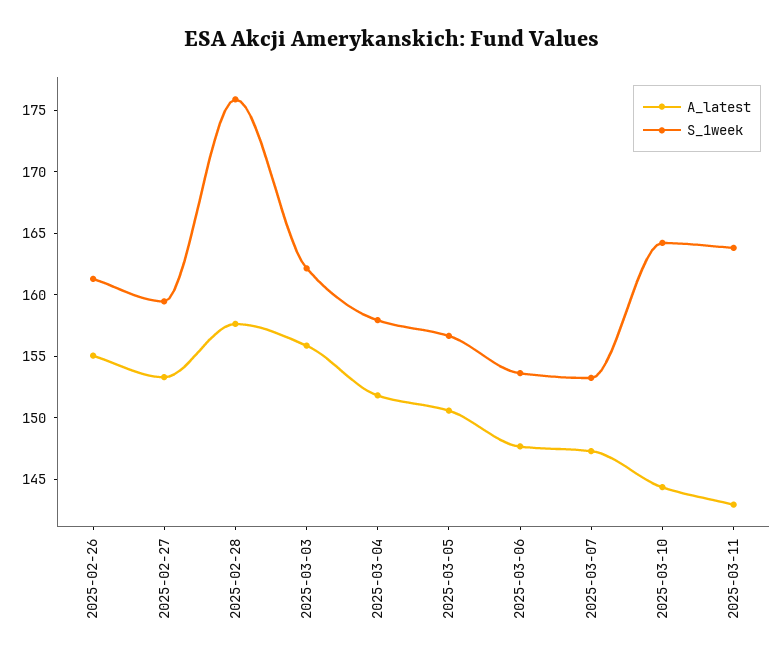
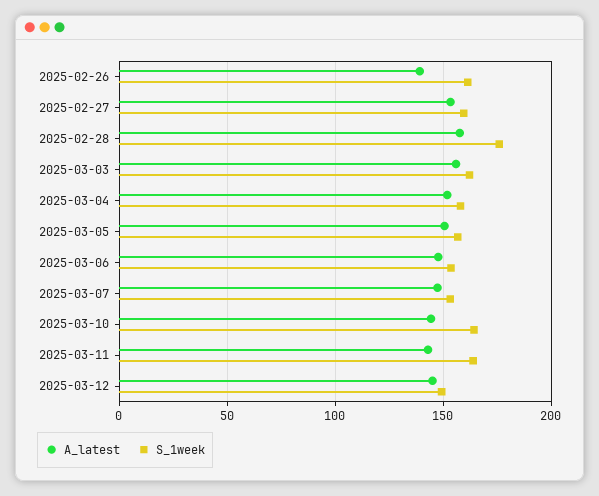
A_latest, 2025-02-26: 155 -> 140
A_latest, 2025-03-12: none -> 145
S_1week, 2025-03-12: none -> 150

